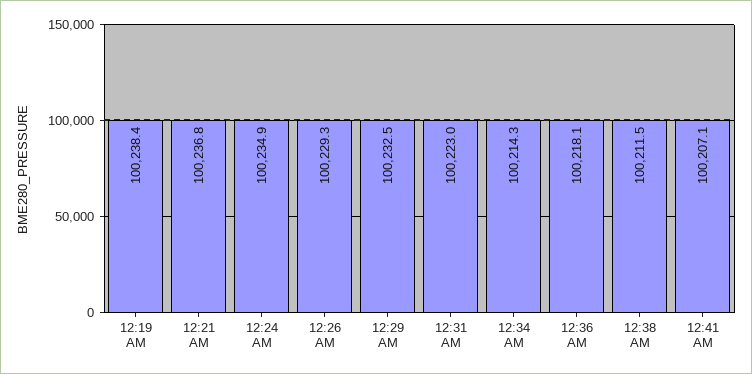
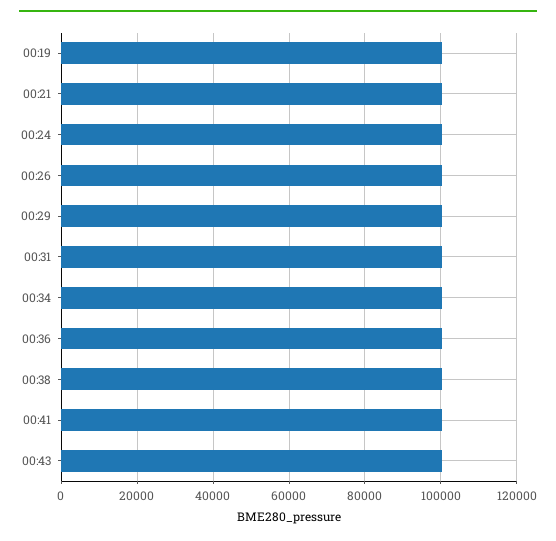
00:43: none -> 100000

